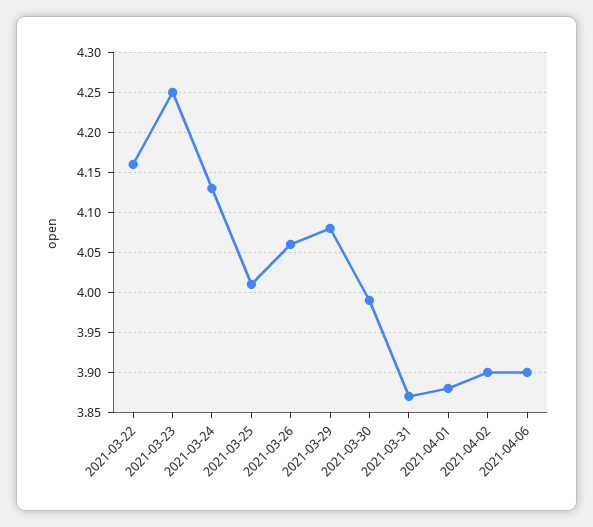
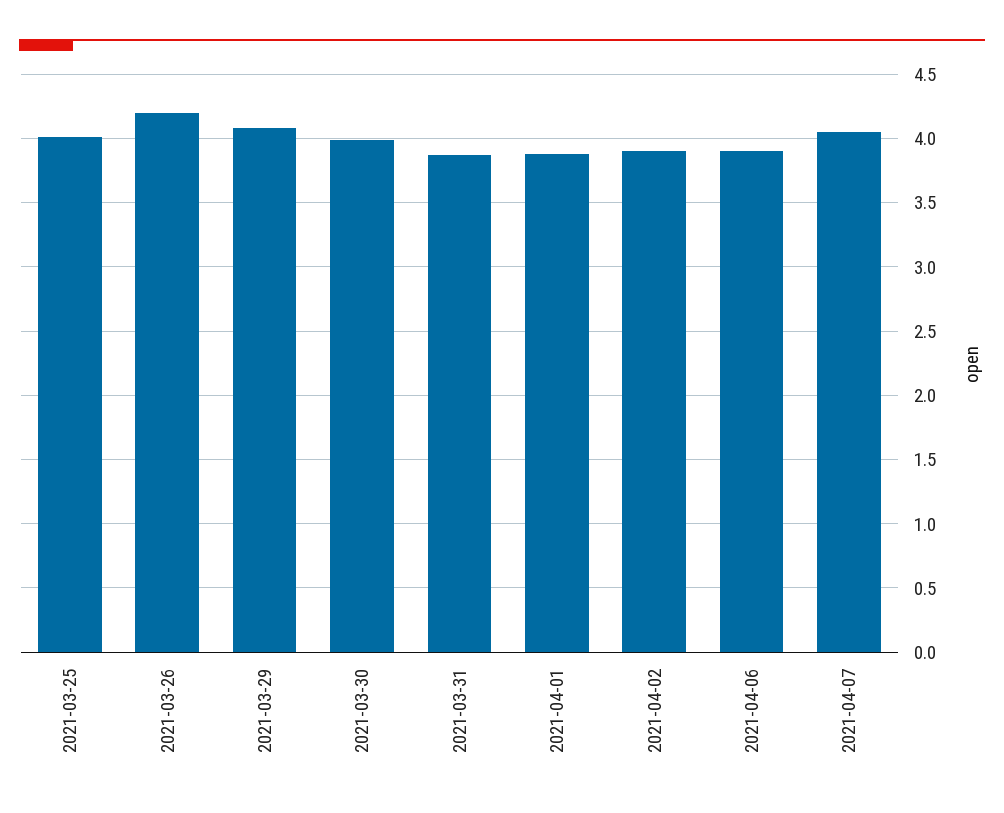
2021-03-22: 4.16 -> none
2021-03-23: 4.25 -> none
2021-03-24: 4.13 -> none
2021-03-26: 4.06 -> 4.2
2021-04-07: none -> 4.05

